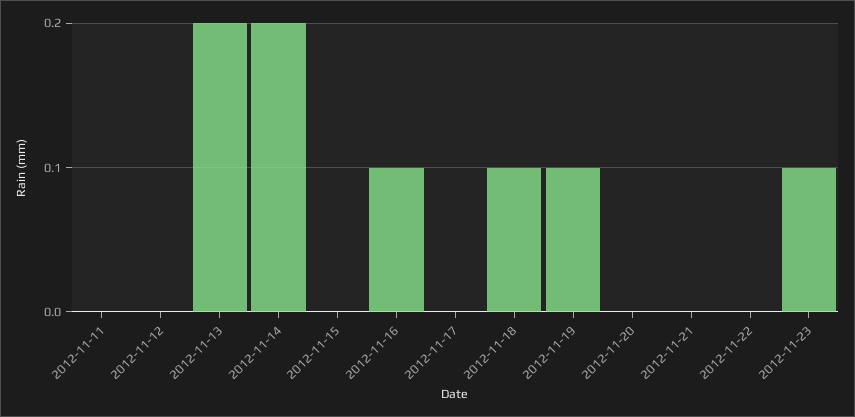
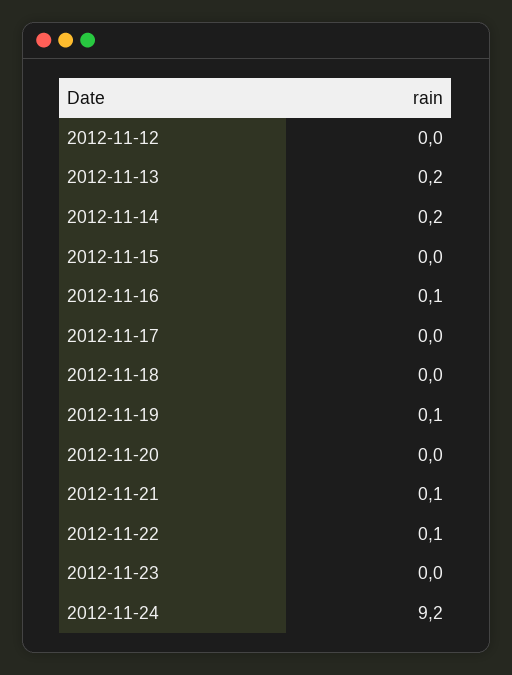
2012-11-11: 0 -> none
2012-11-18: 0.1 -> 0
2012-11-21: 0 -> 0.1
2012-11-22: 0 -> 0.1
2012-11-23: 0.1 -> 0
2012-11-24: none -> 9.2

